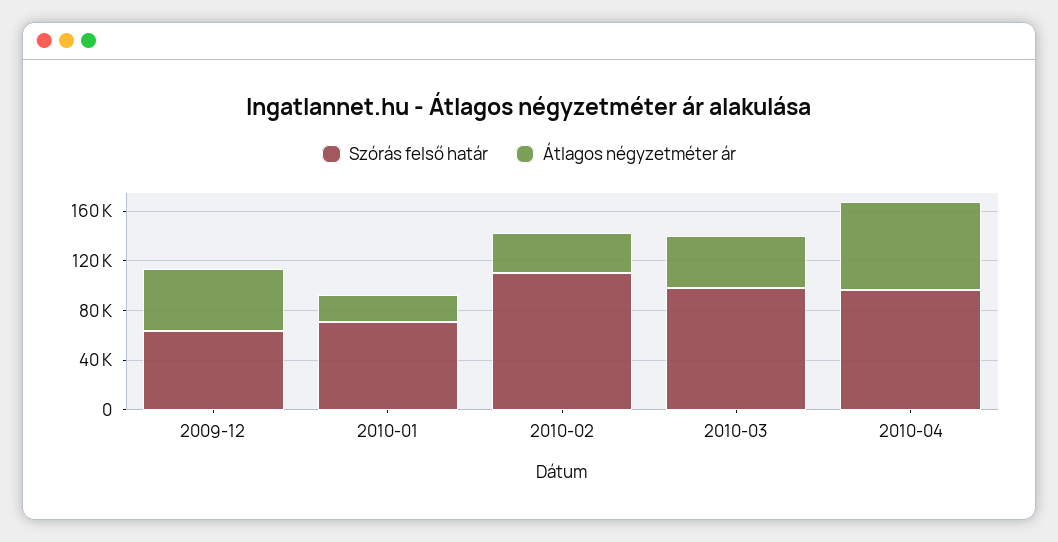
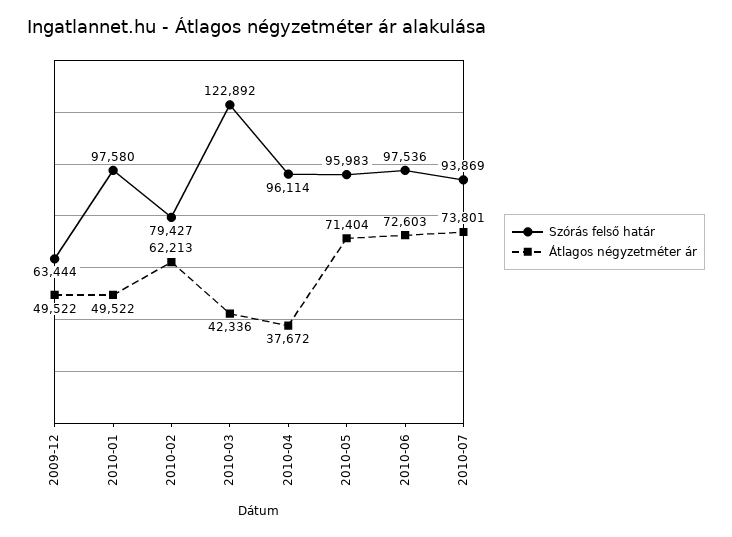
Szórás felső határ, 2010-01: 70000 -> 97580
Átlagos négyzetméter ár, 2010-01: 20000 -> 49522
Szórás felső határ, 2010-02: 110000 -> 79427
Átlagos négyzetméter ár, 2010-02: 30000 -> 62213
Szórás felső határ, 2010-03: 100000 -> 122892
Átlagos négyzetméter ár, 2010-04: 70000 -> 37672
Szórás felső határ, 2010-05: none -> 95983
Átlagos négyzetméter ár, 2010-05: none -> 71404
Szórás felső határ, 2010-06: none -> 97536
Átlagos négyzetméter ár, 2010-06: none -> 72603
Szórás felső határ, 2010-07: none -> 93869
Átlagos négyzetméter ár, 2010-07: none -> 73801

